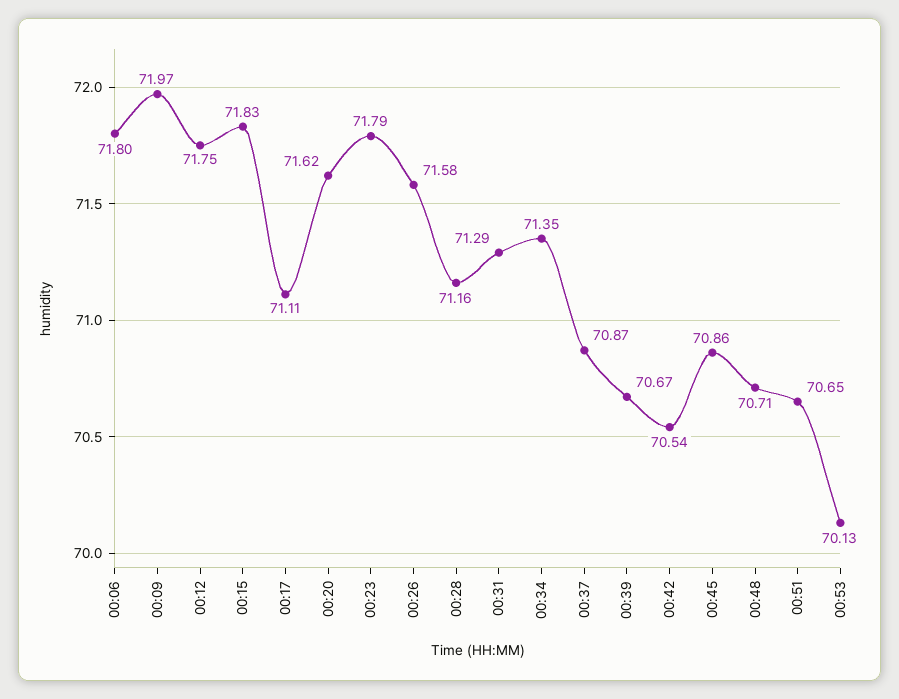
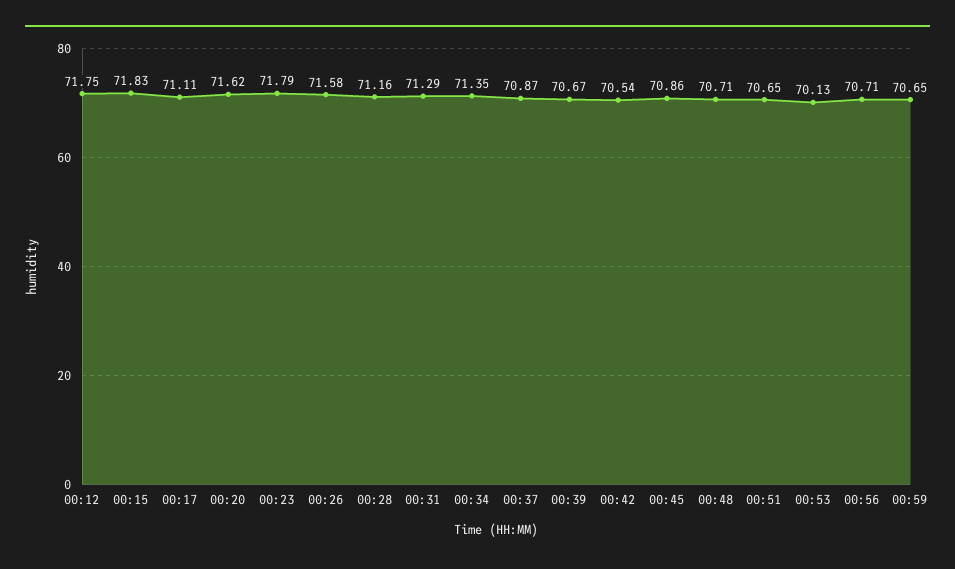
00:06: 71.8 -> none
00:09: 71.97 -> none
00:56: none -> 70.71
00:59: none -> 70.65

